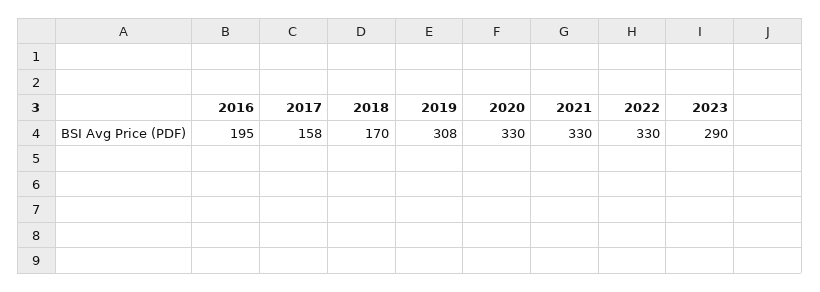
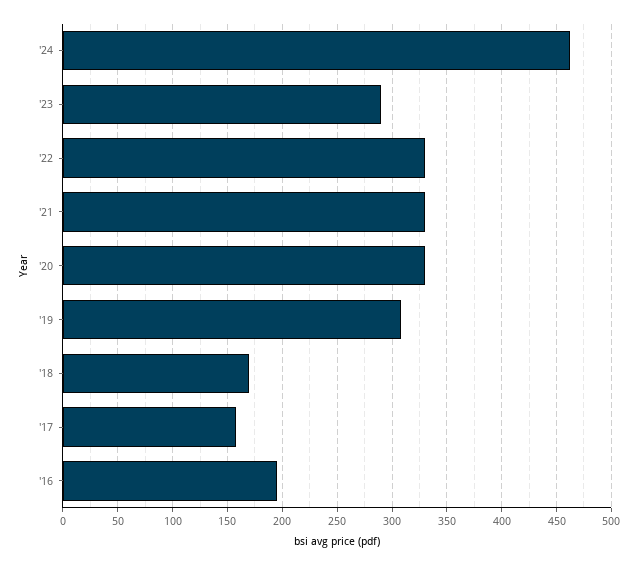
'24: none -> 460

